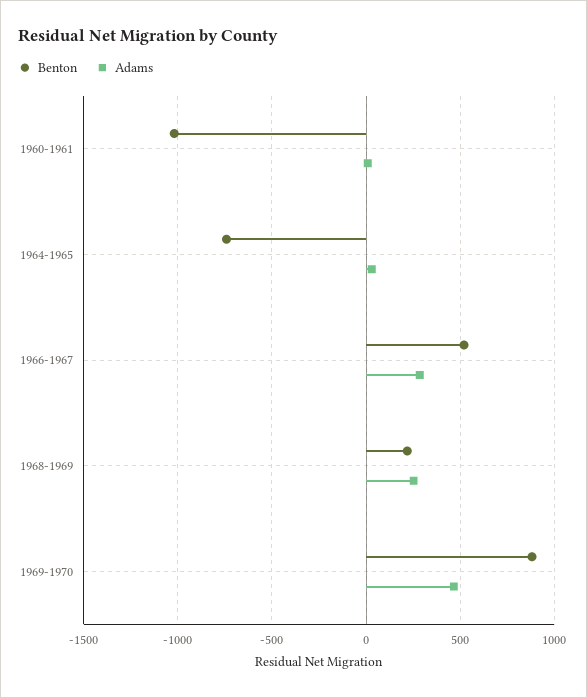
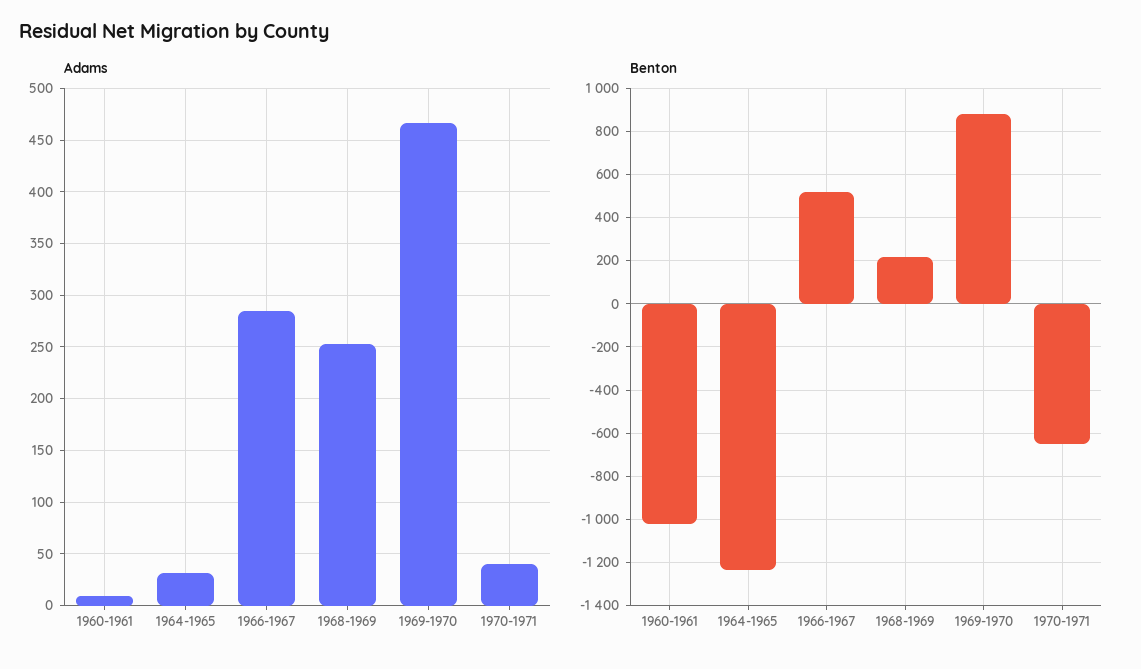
Benton, 1964-1965: -750 -> -1250
Adams, 1970-1971: none -> 40
Benton, 1970-1971: none -> -650

